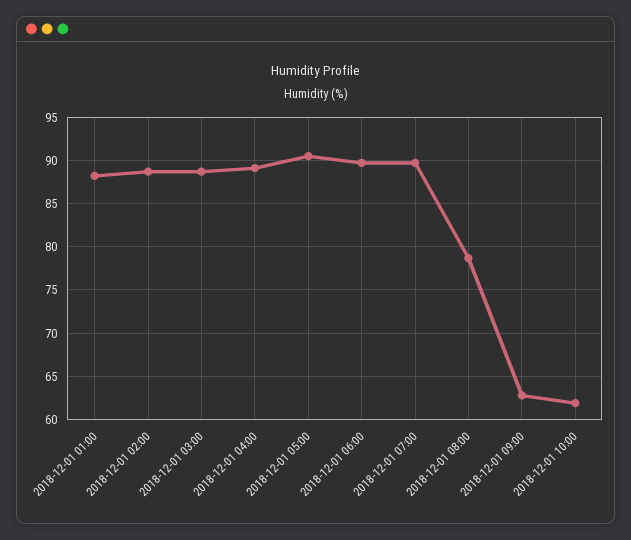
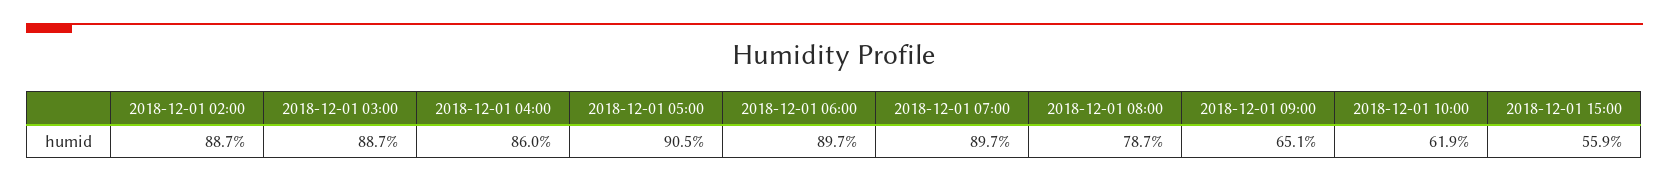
2018-12-01 01:00: 88 -> none
2018-12-01 04:00: 89 -> 86
2018-12-01 09:00: 63 -> 65.1
2018-12-01 15:00: none -> 55.9

